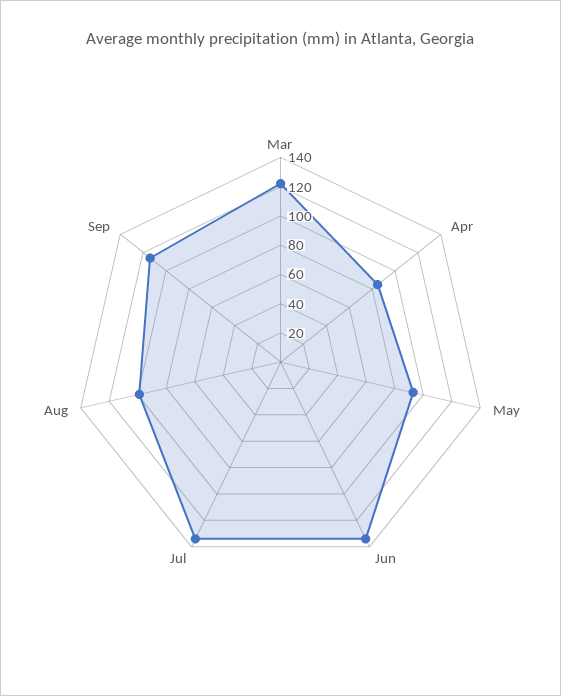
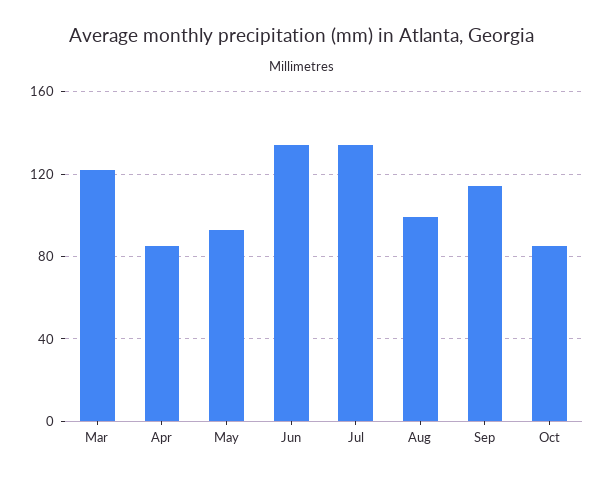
Oct: none -> 85

